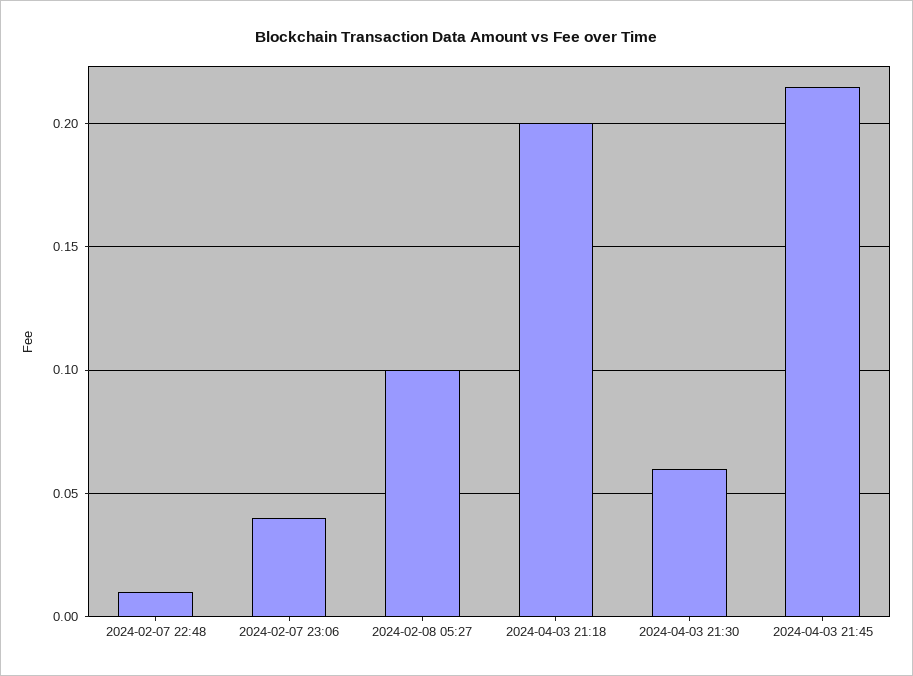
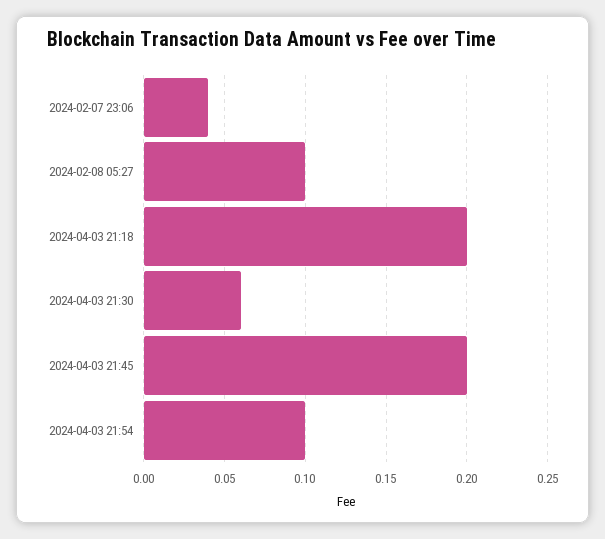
2024-02-07 22:48: 0.01 -> none
2024-04-03 21:45: 0.215 -> 0.2
2024-04-03 21:54: none -> 0.1

